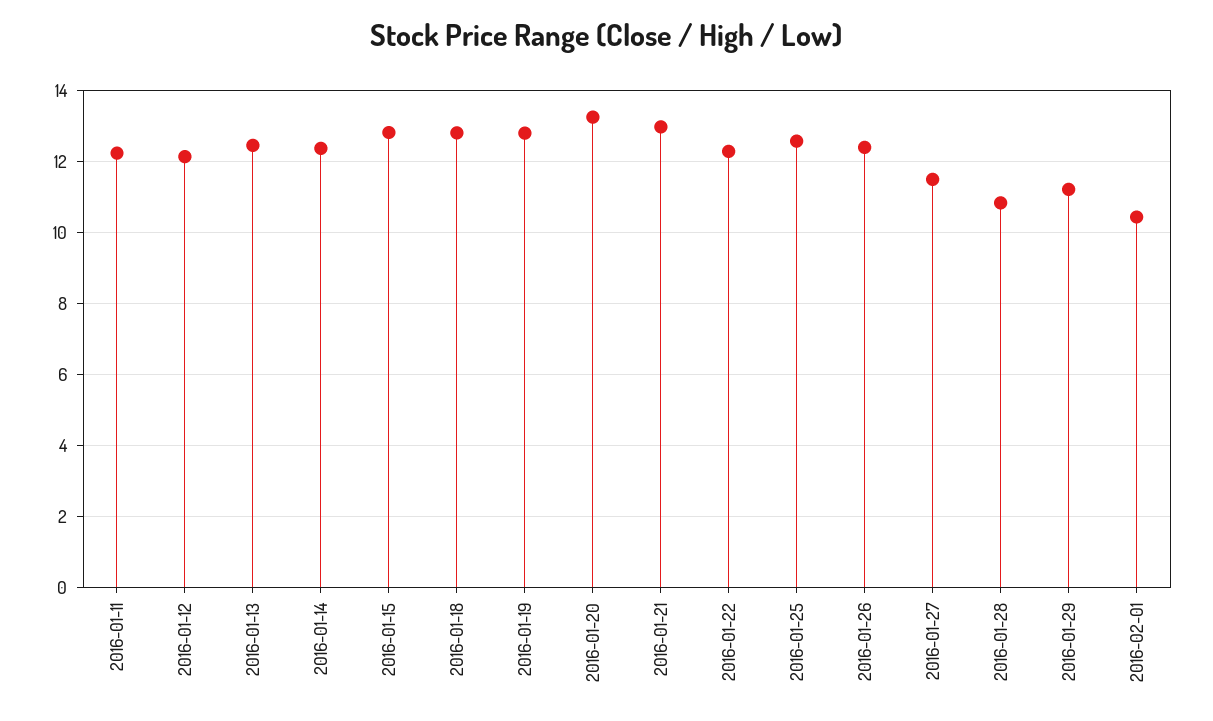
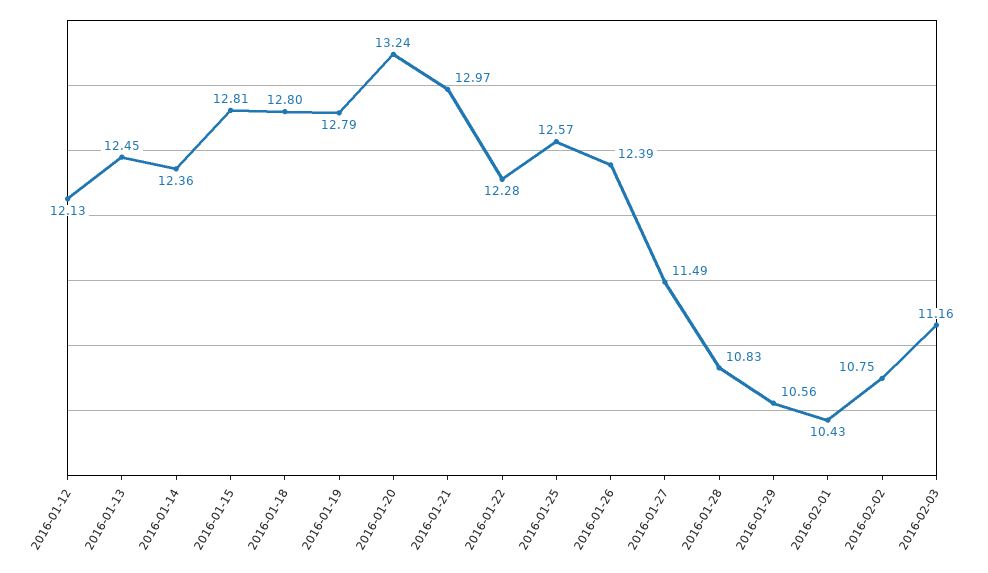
2016-01-11: 12.2 -> none
2016-01-29: 11.2 -> 10.56
2016-02-02: none -> 10.75
2016-02-03: none -> 11.16

